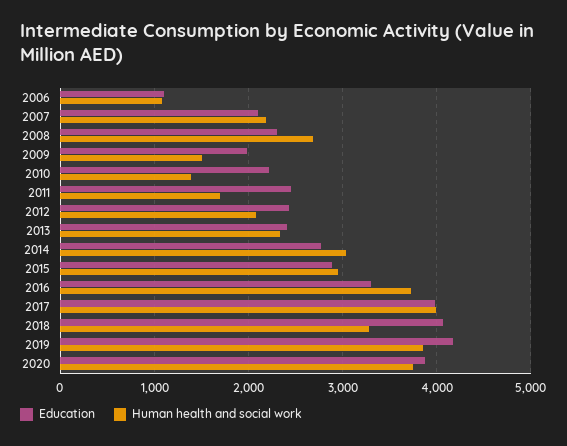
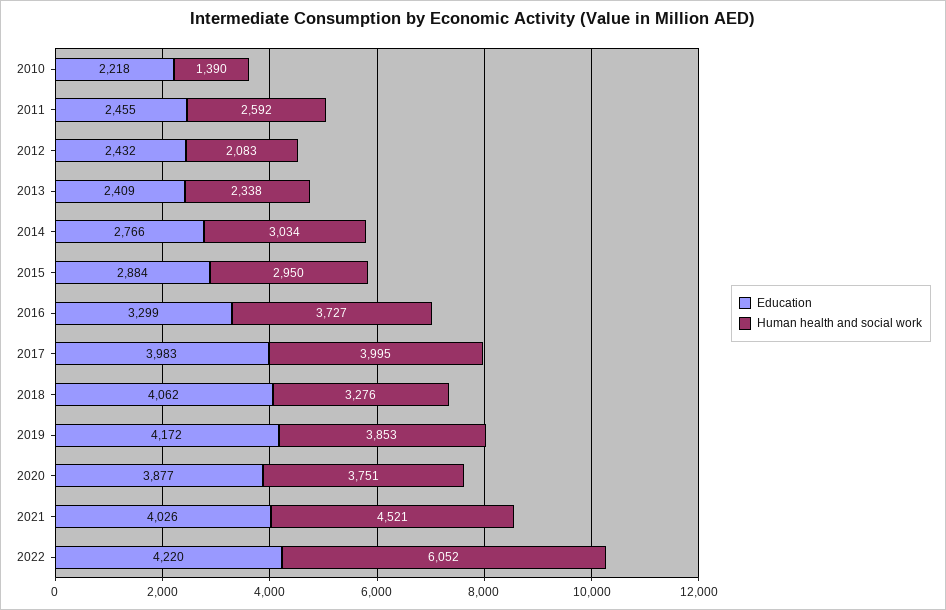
Education, 2006: 1100 -> none
Human health and social work, 2006: 1100 -> none
Education, 2007: 2100 -> none
Human health and social work, 2007: 2200 -> none
Education, 2008: 2300 -> none
Human health and social work, 2008: 2700 -> none
Education, 2009: 2000 -> none
Human health and social work, 2009: 1500 -> none
Human health and social work, 2011: 1700 -> 2592
Education, 2021: none -> 4026
Human health and social work, 2021: none -> 4521
Education, 2022: none -> 4220
Human health and social work, 2022: none -> 6052

